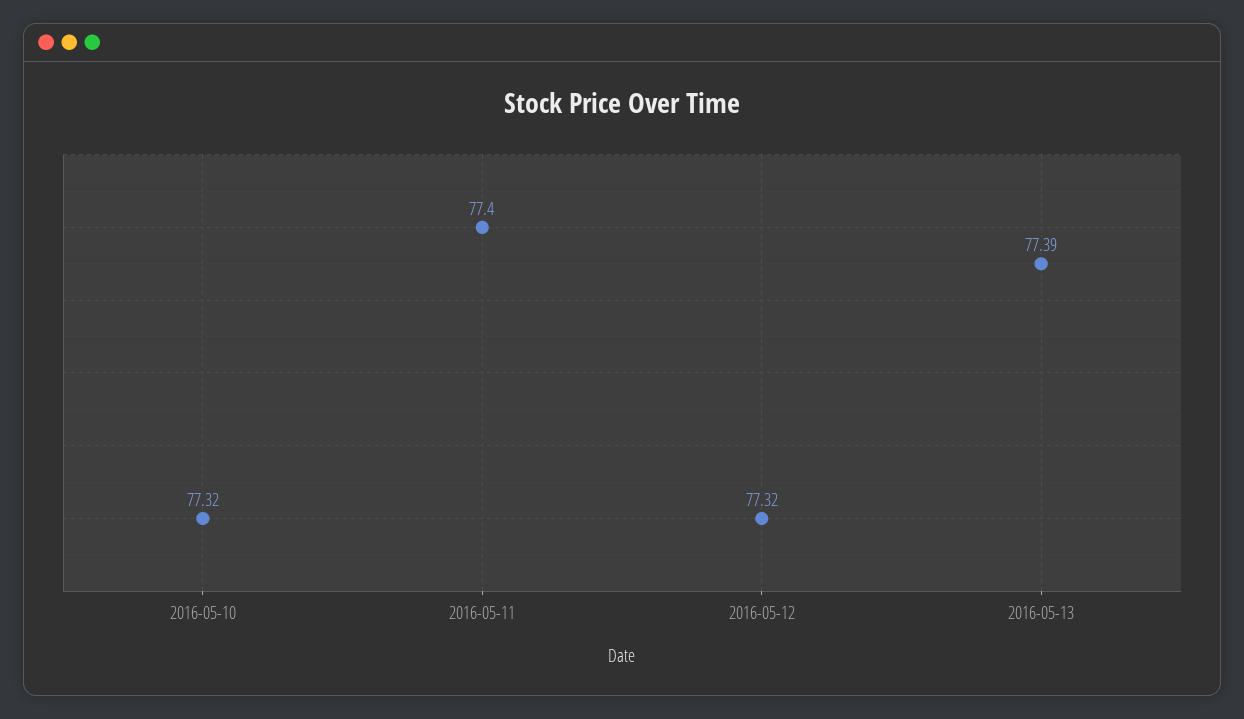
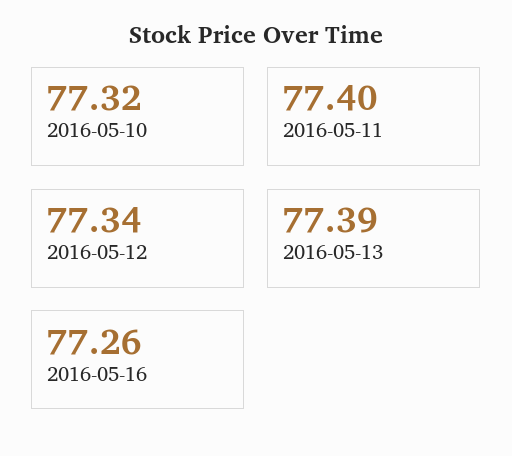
2016-05-12: 77.32 -> 77.34
2016-05-16: none -> 77.26

